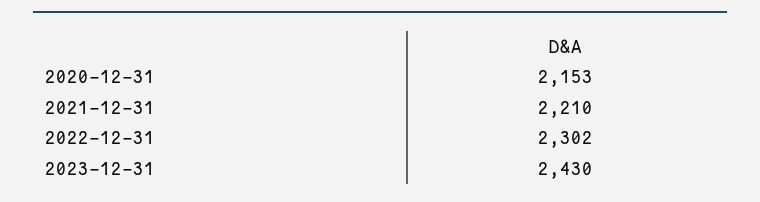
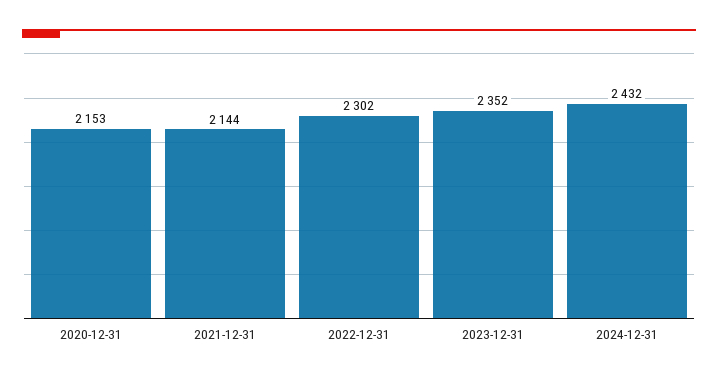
2021-12-31: 2210 -> 2144
2023-12-31: 2430 -> 2352
2024-12-31: none -> 2432

